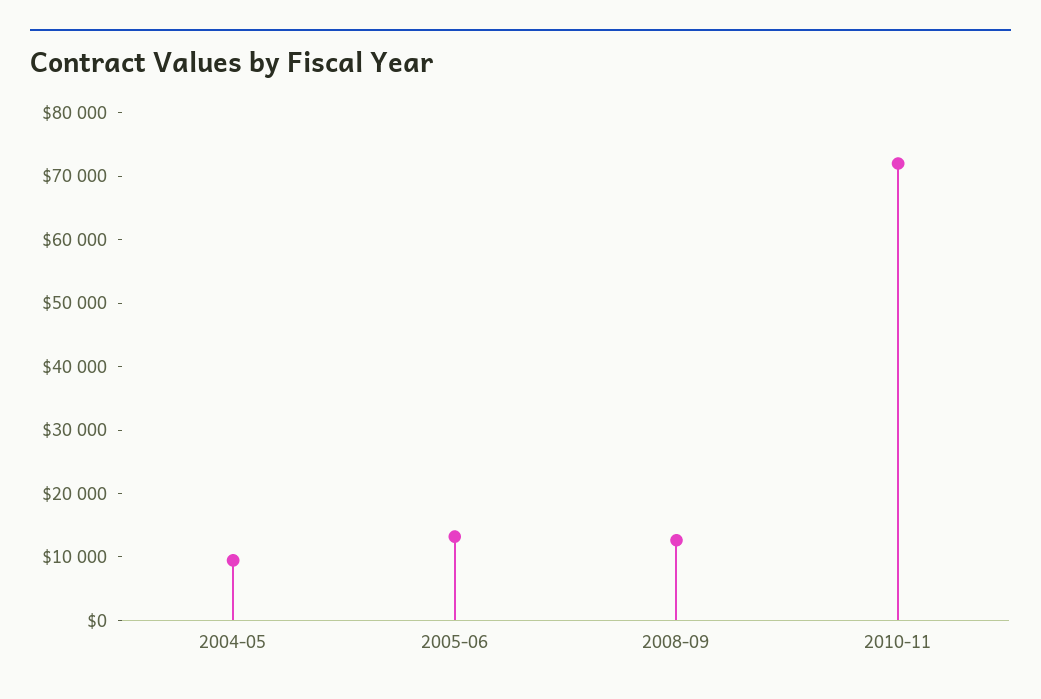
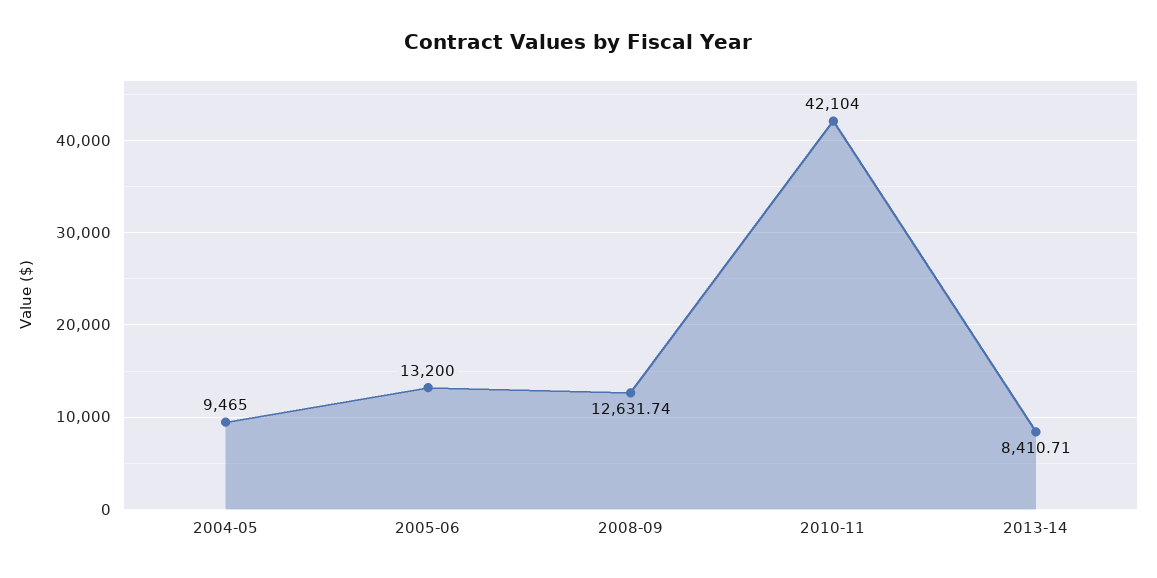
2010-11: 72000 -> 42104
2013-14: none -> 8410.71

